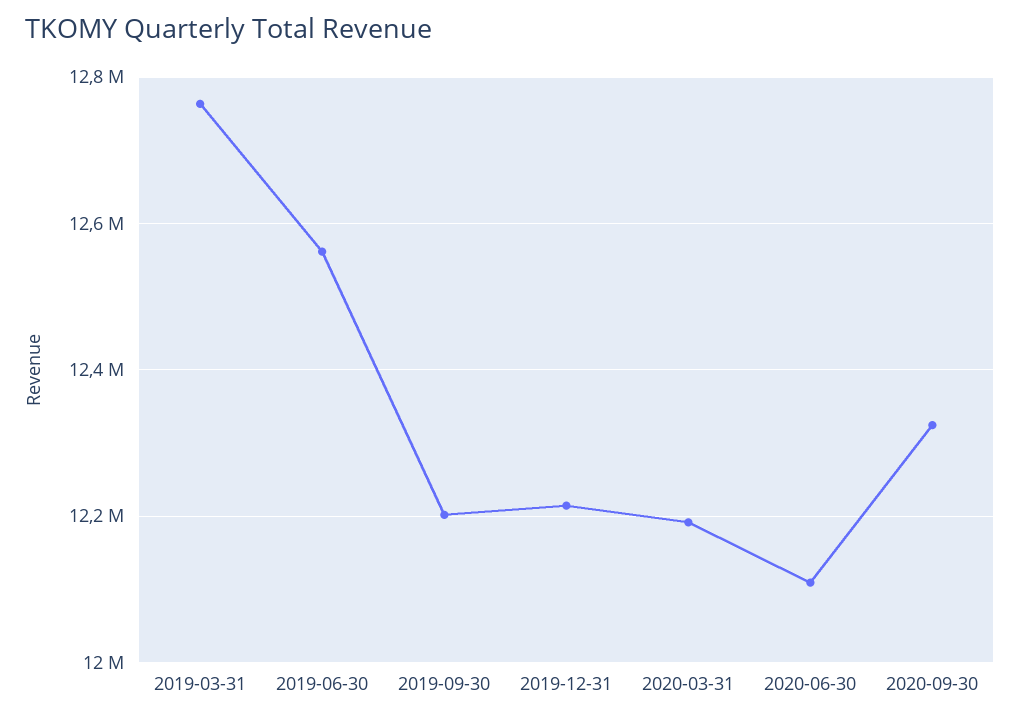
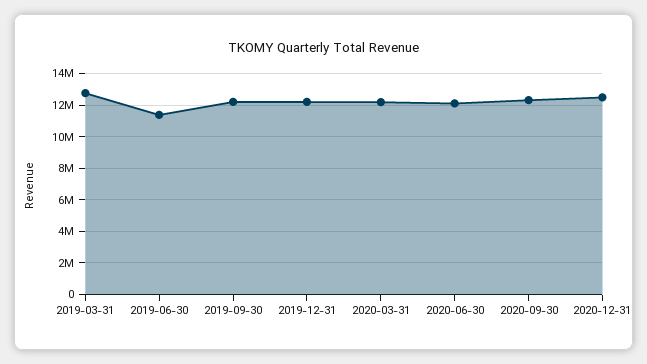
2019-06-30: 12560000 -> 11500000
2020-12-31: none -> 12500000

